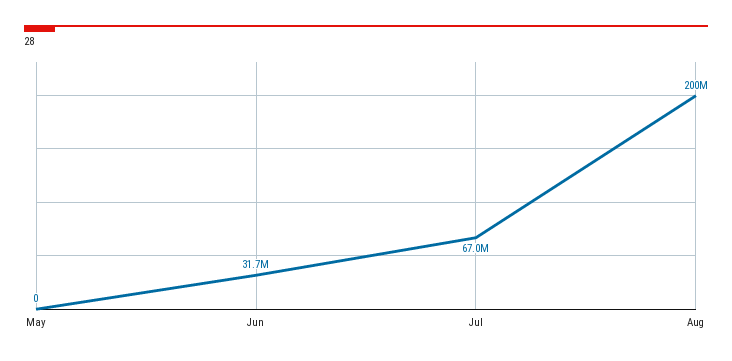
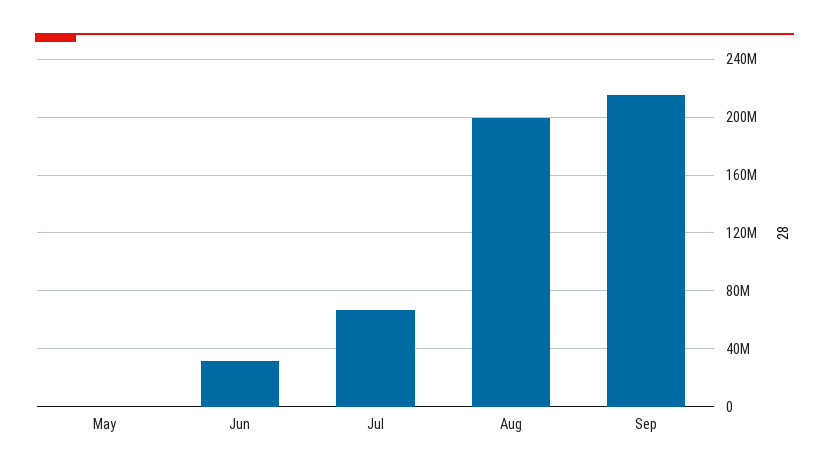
Sep: none -> 215000000

